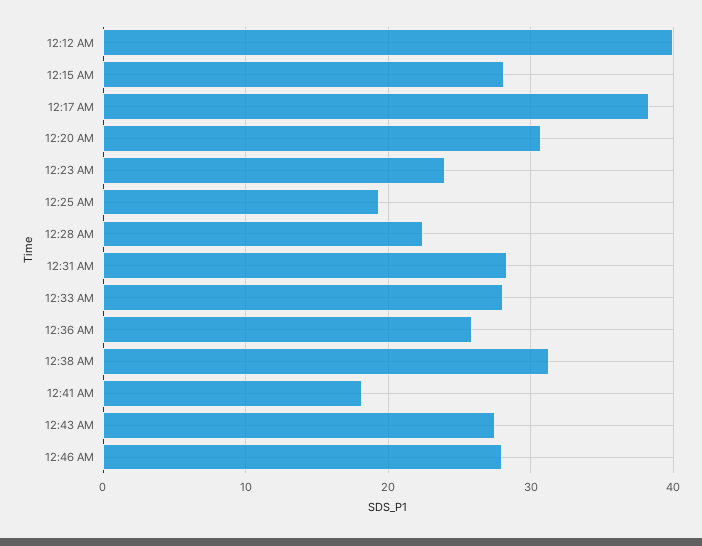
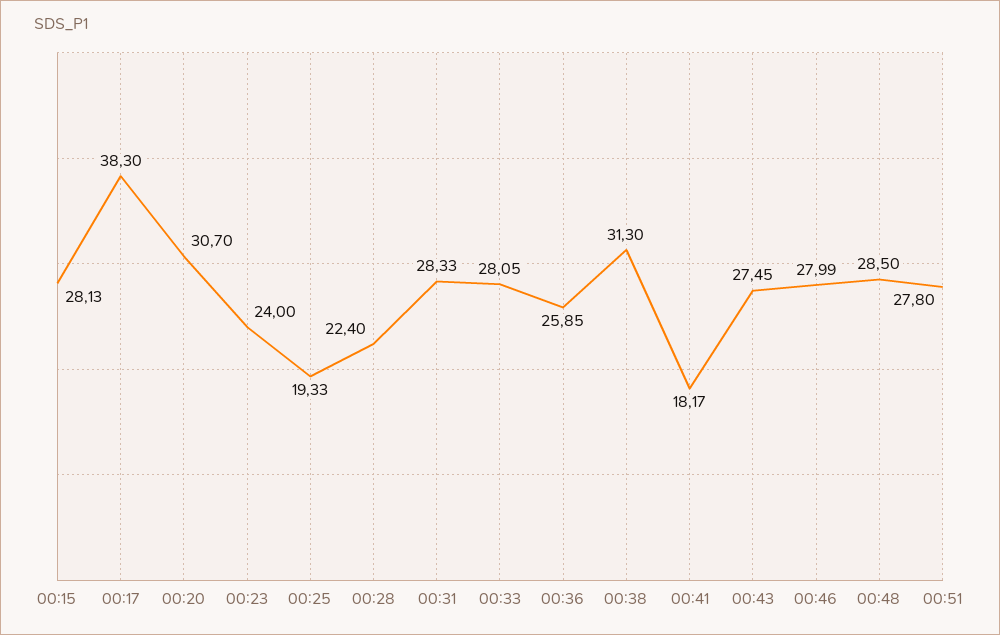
12:12 AM: 40 -> none
00:48: none -> 28.5
00:51: none -> 27.8

